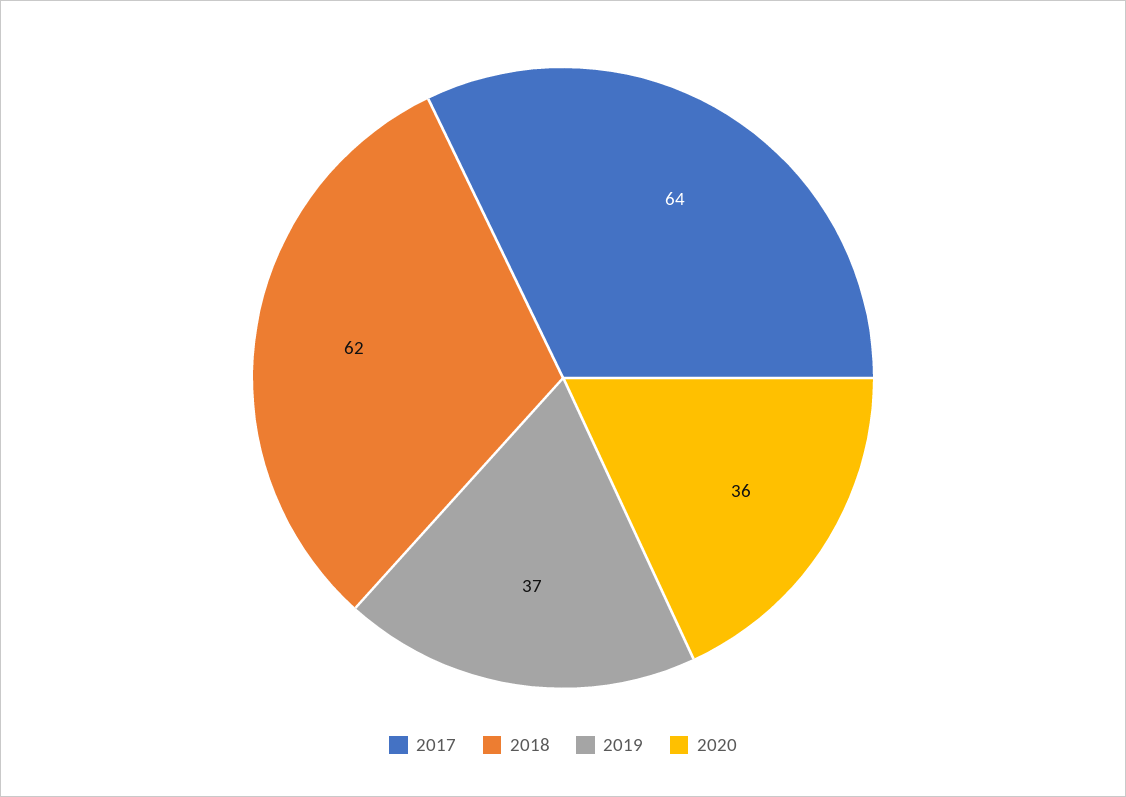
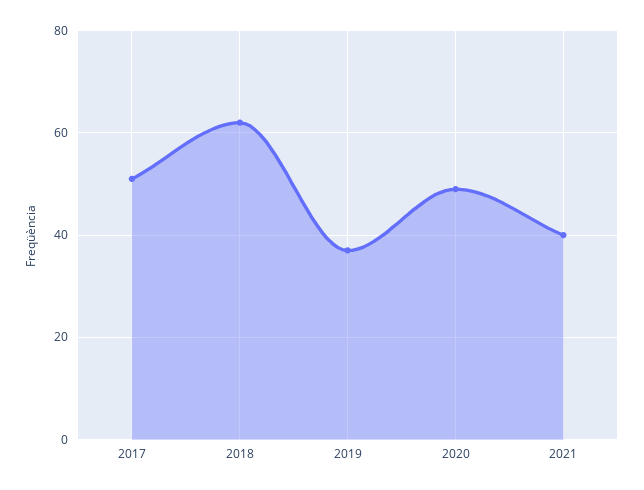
2017: 64 -> 50
2020: 36 -> 50
2021: none -> 40

